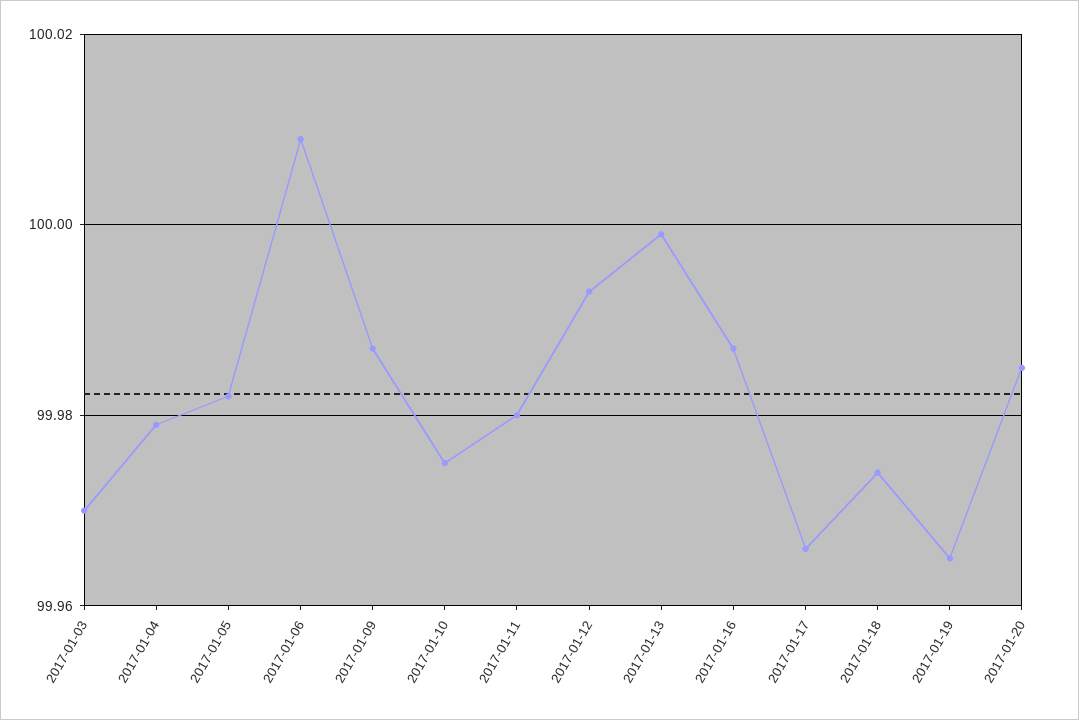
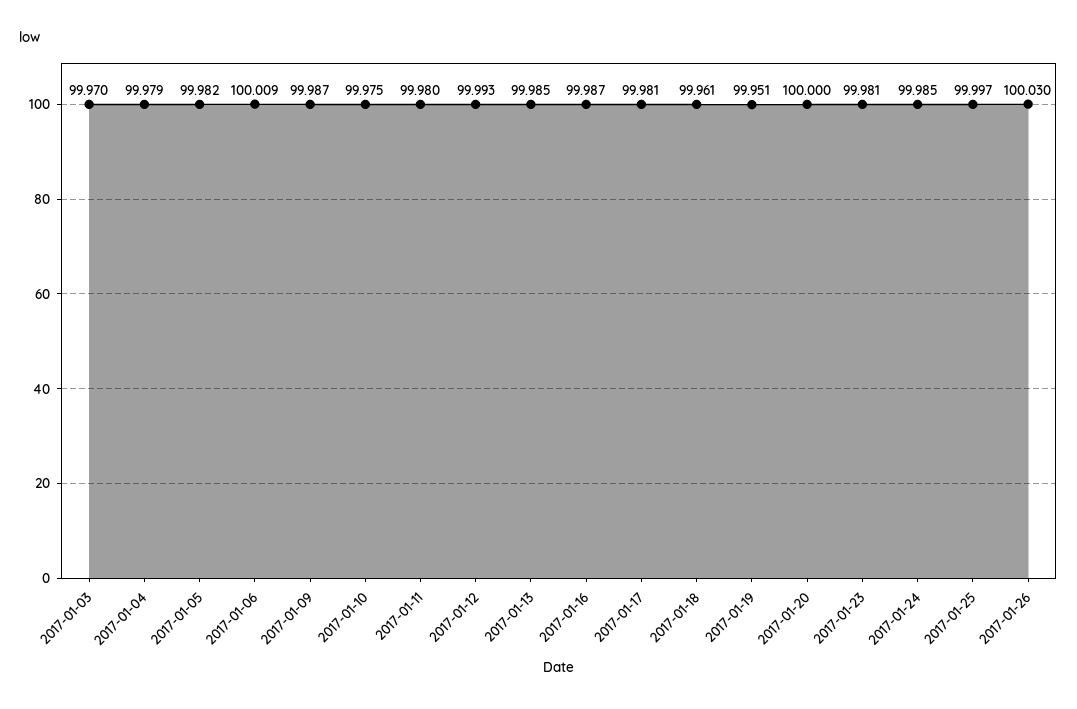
2017-01-13: 100 -> 99.985
2017-01-17: 99.965 -> 99.981
2017-01-18: 99.975 -> 99.961
2017-01-19: 99.965 -> 99.951
2017-01-20: 99.985 -> 100
2017-01-23: none -> 99.981
2017-01-24: none -> 99.985
2017-01-25: none -> 99.997
2017-01-26: none -> 100.03

